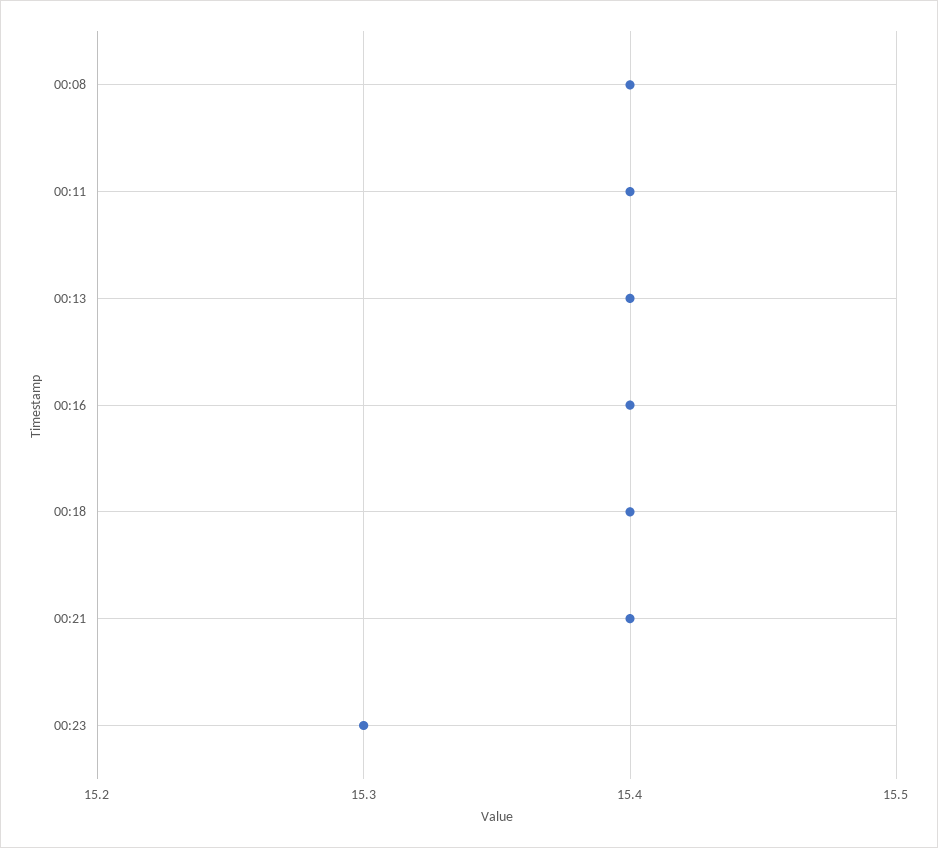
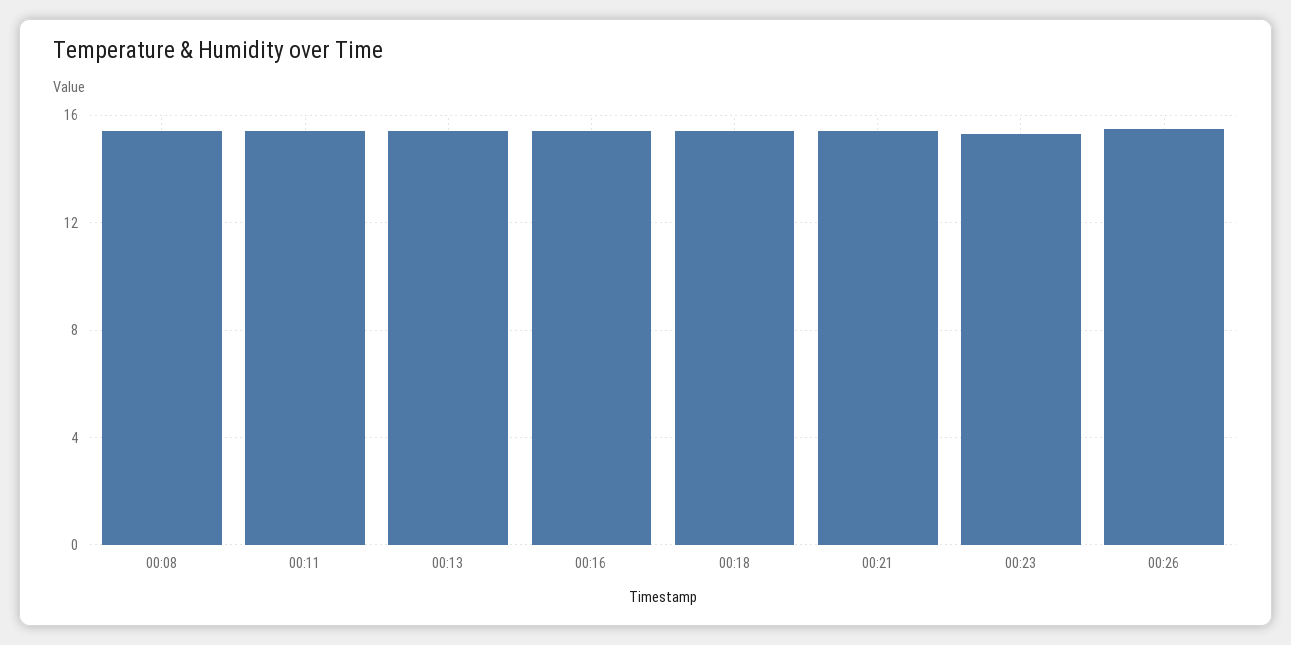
00:26: none -> 15.5

